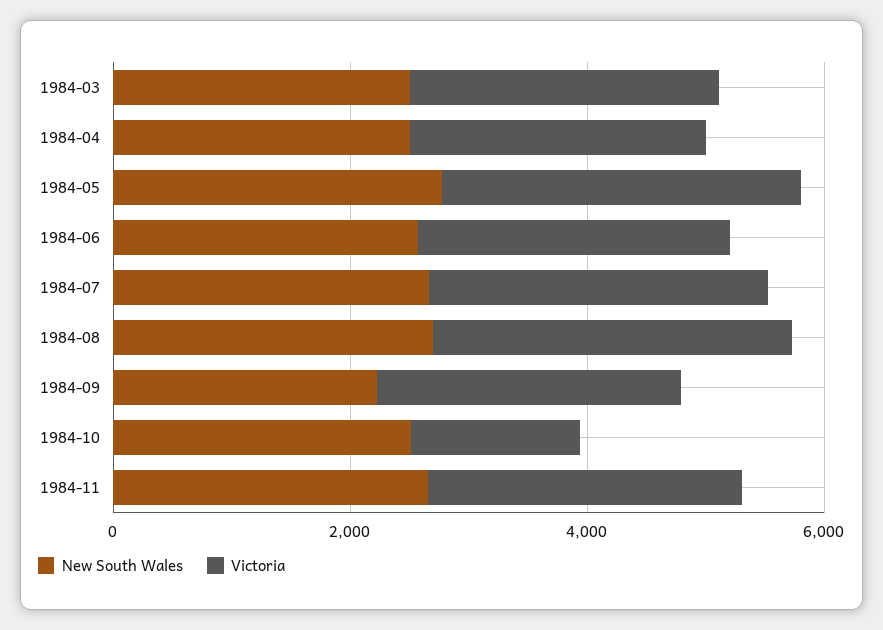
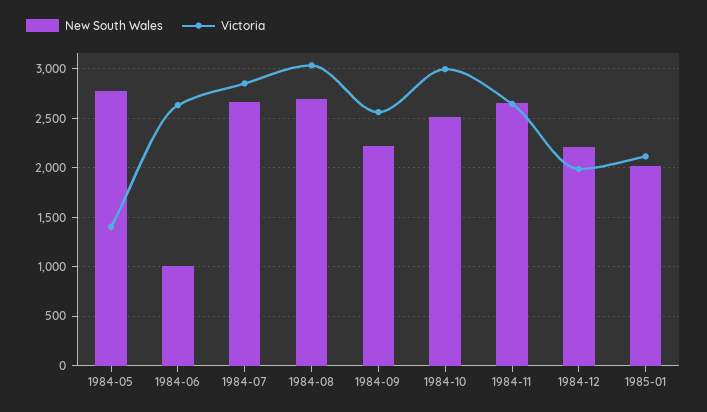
New South Wales, 1984-03: 2500 -> none
Victoria, 1984-03: 2500 -> none
New South Wales, 1984-04: 2500 -> none
Victoria, 1984-04: 2500 -> none
Victoria, 1984-05: 3000 -> 1400
New South Wales, 1984-06: 2500 -> 1000
Victoria, 1984-10: 1500 -> 3000
New South Wales, 1984-12: none -> 2200
Victoria, 1984-12: none -> 2000
New South Wales, 1985-01: none -> 2000
Victoria, 1985-01: none -> 2100

